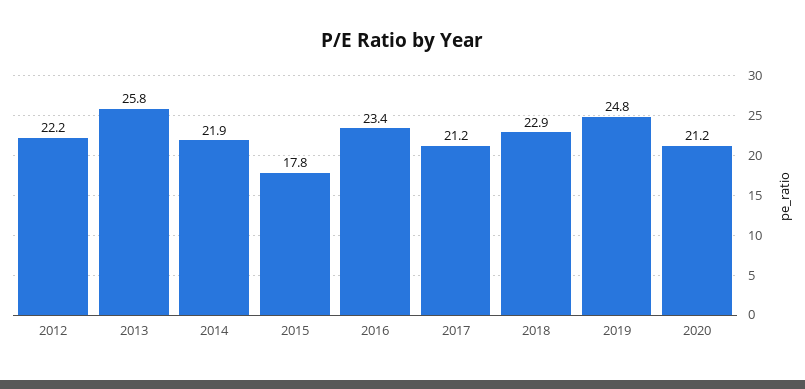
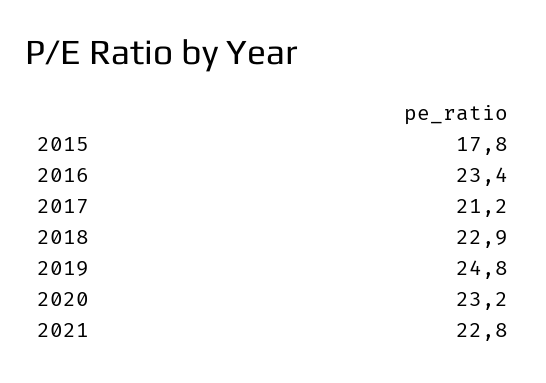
2012: 22.2 -> none
2013: 25.8 -> none
2014: 21.9 -> none
2020: 21.2 -> 23.2
2021: none -> 22.8

